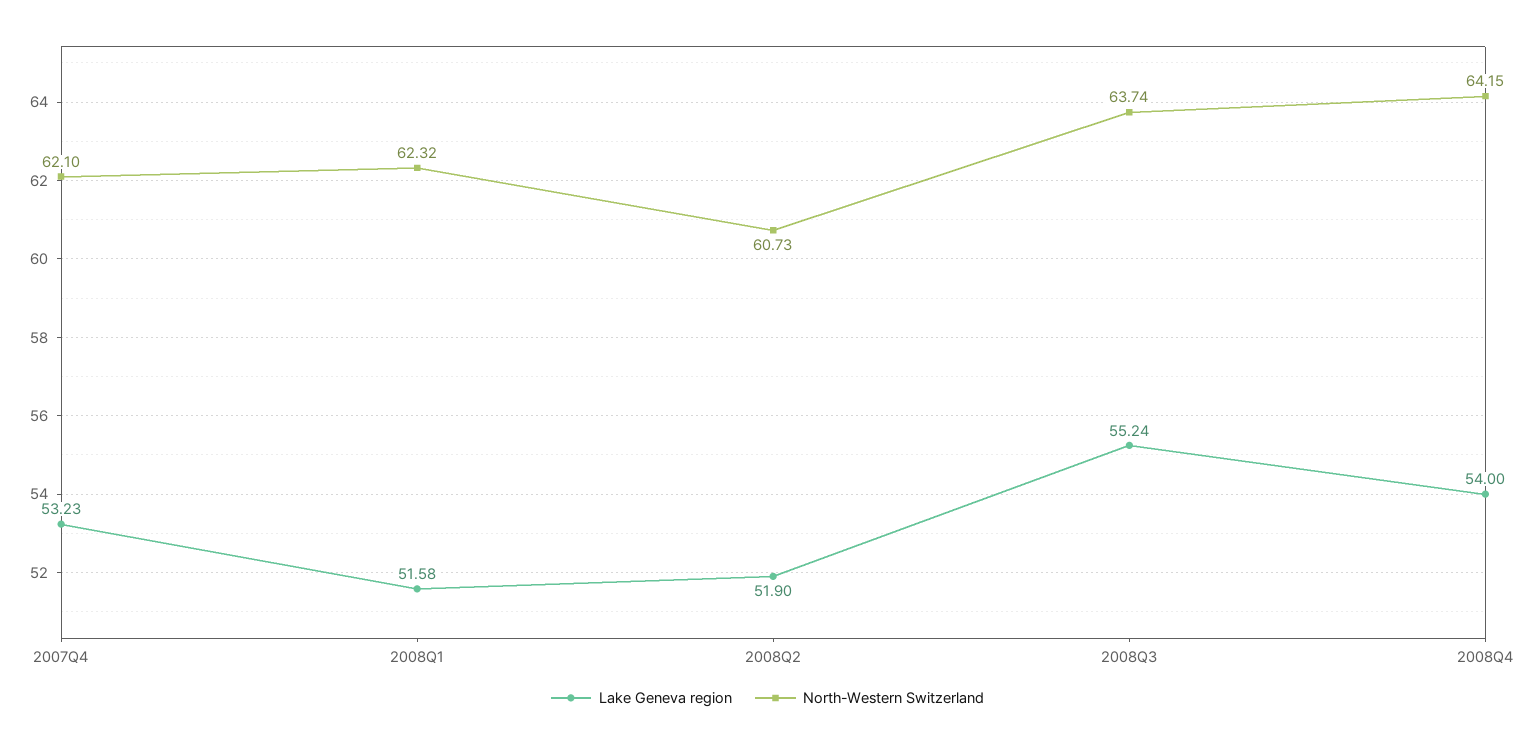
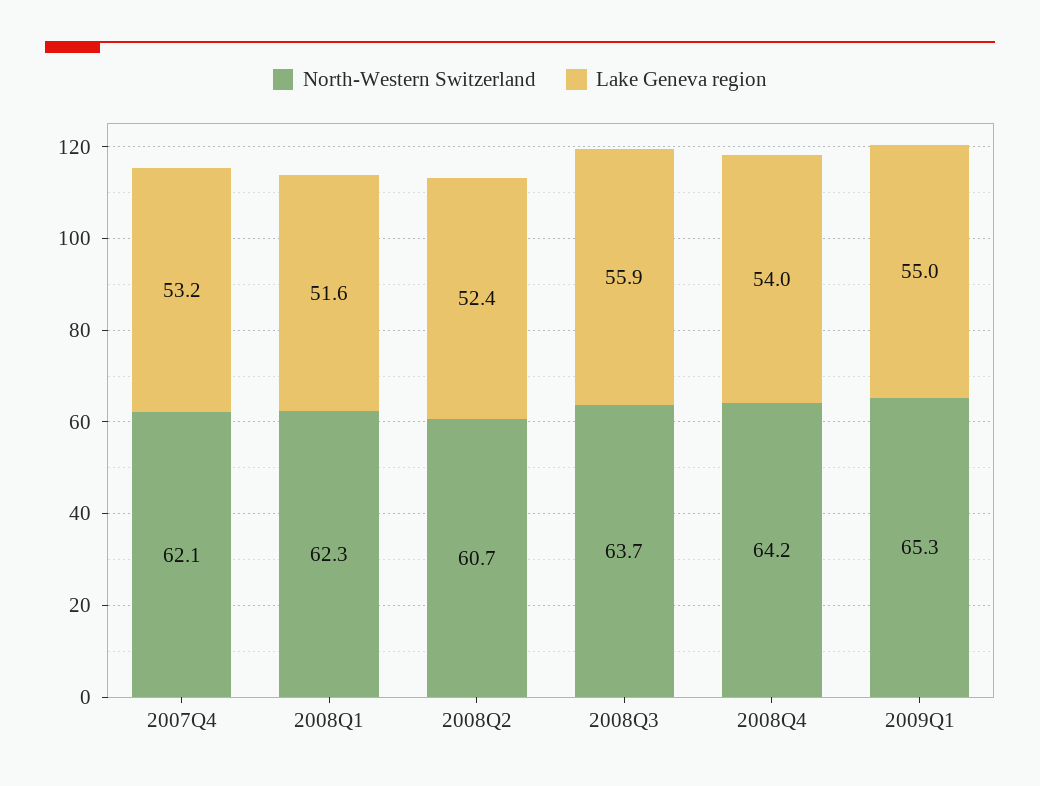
Lake Geneva region, 2008Q2: 51.9 -> 52.4
Lake Geneva region, 2008Q3: 55.24 -> 55.9
North-Western Switzerland, 2009Q1: none -> 65.3
Lake Geneva region, 2009Q1: none -> 55

